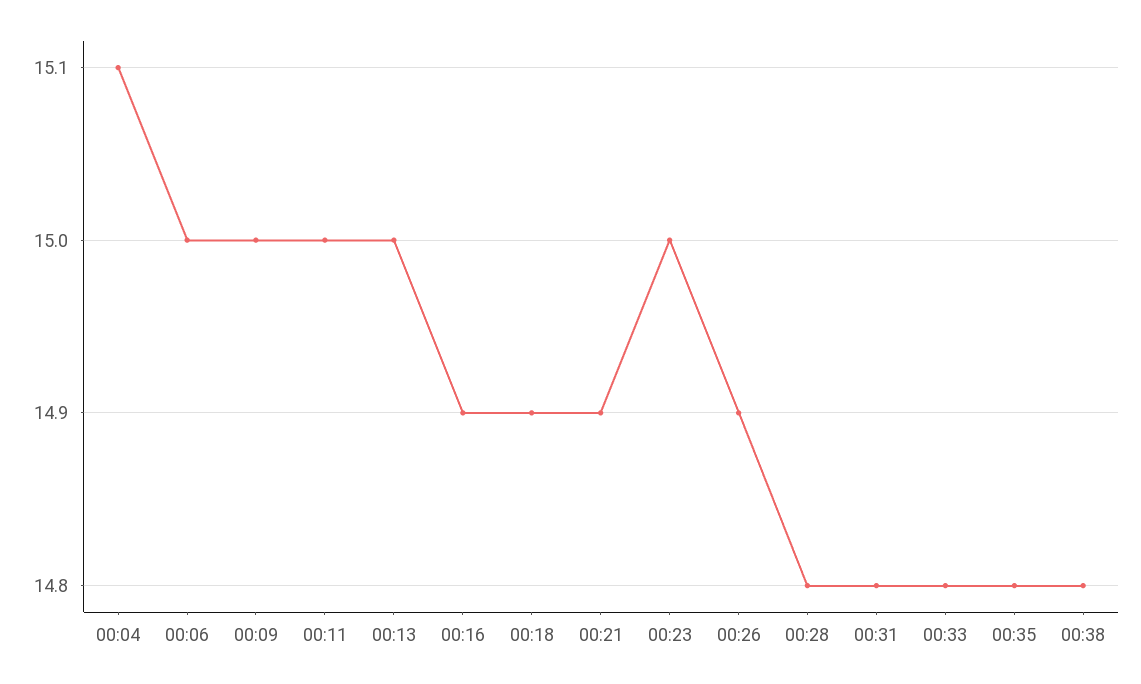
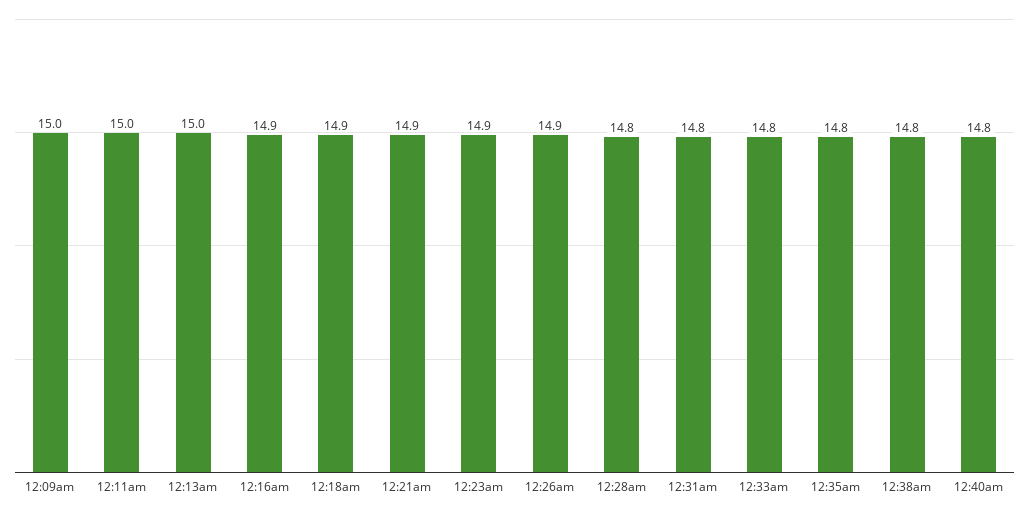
00:04: 15.1 -> none
00:06: 15 -> none
00:23: 15 -> 14.9
12:40am: none -> 14.8

